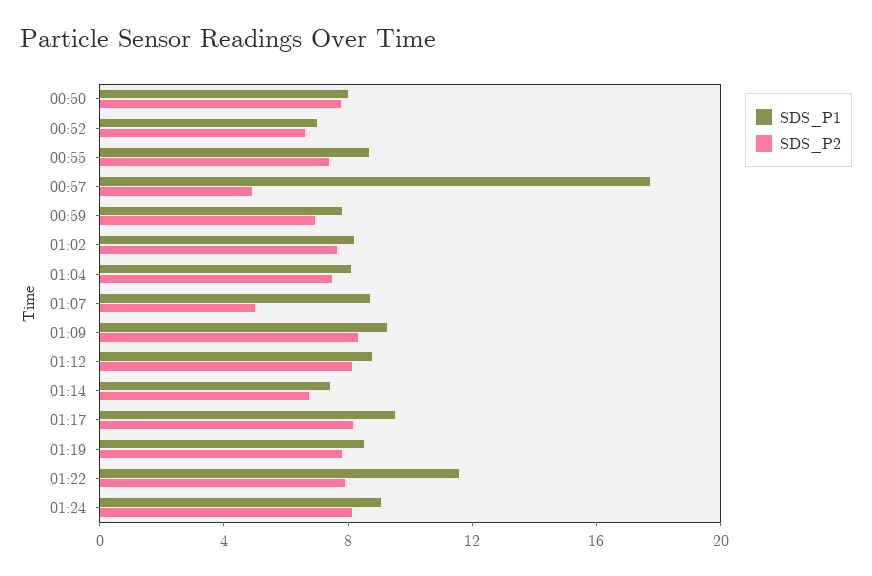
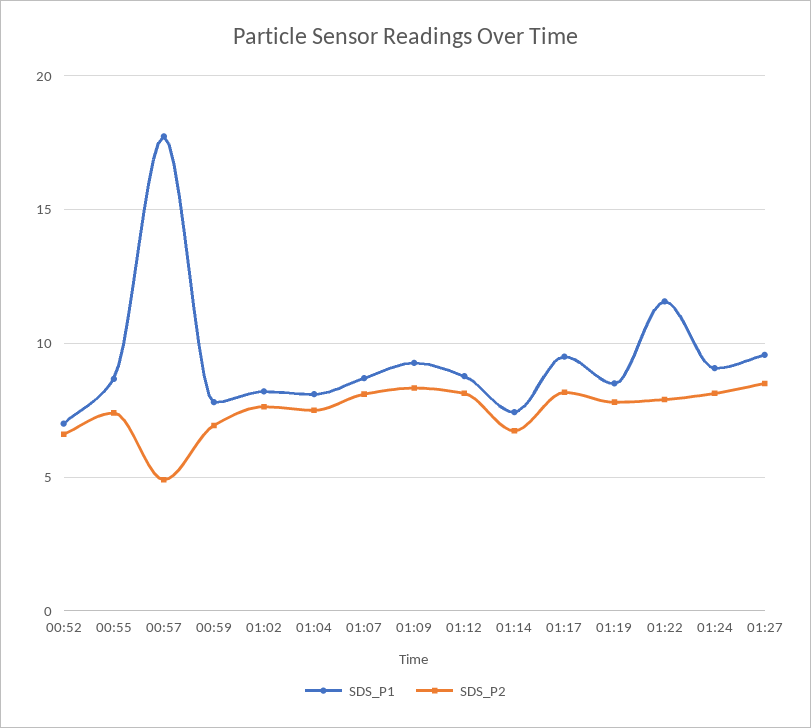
SDS_P1, 00:50: 8 -> none
SDS_P2, 00:50: 8 -> none
SDS_P2, 01:07: 5 -> 8
SDS_P1, 01:27: none -> 9.5
SDS_P2, 01:27: none -> 8.5

